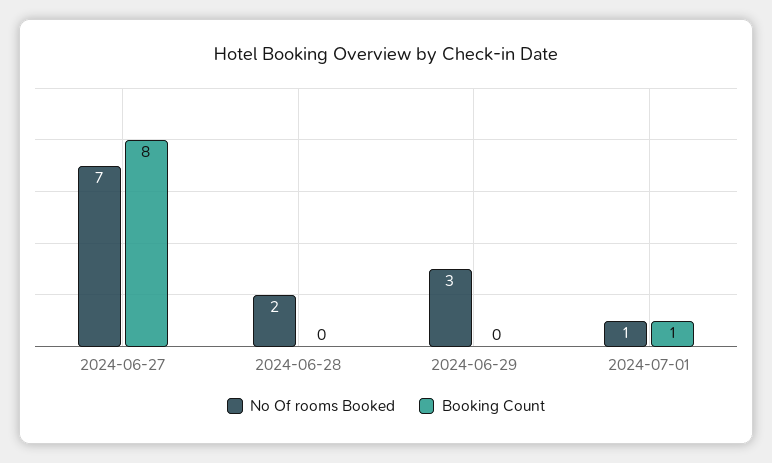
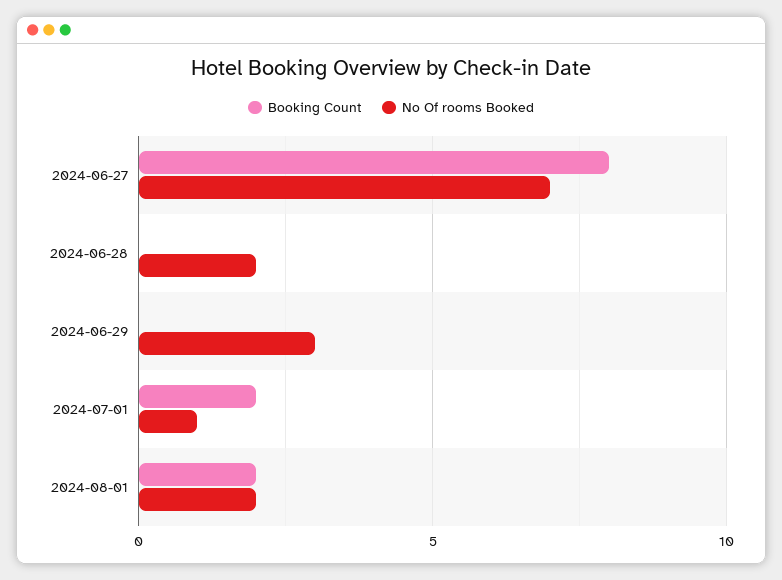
Booking Count, 2024-07-01: 1 -> 2
Booking Count, 2024-08-01: none -> 2
No Of rooms Booked, 2024-08-01: none -> 2

